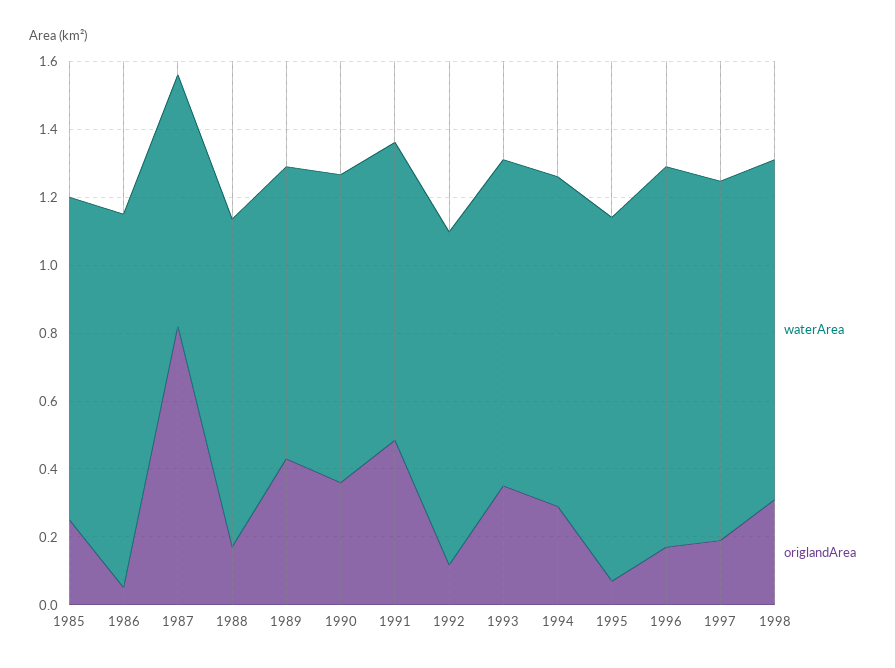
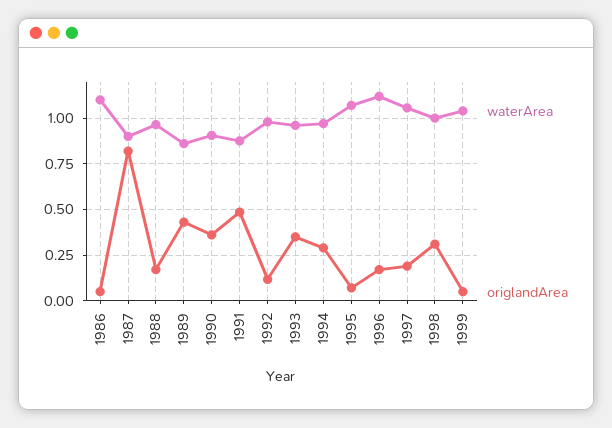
waterArea, 1985: 0.95 -> none
origlandArea, 1985: 0.25 -> none
waterArea, 1987: 0.75 -> 0.9
waterArea, 1999: none -> 1.05
origlandArea, 1999: none -> 0.05

